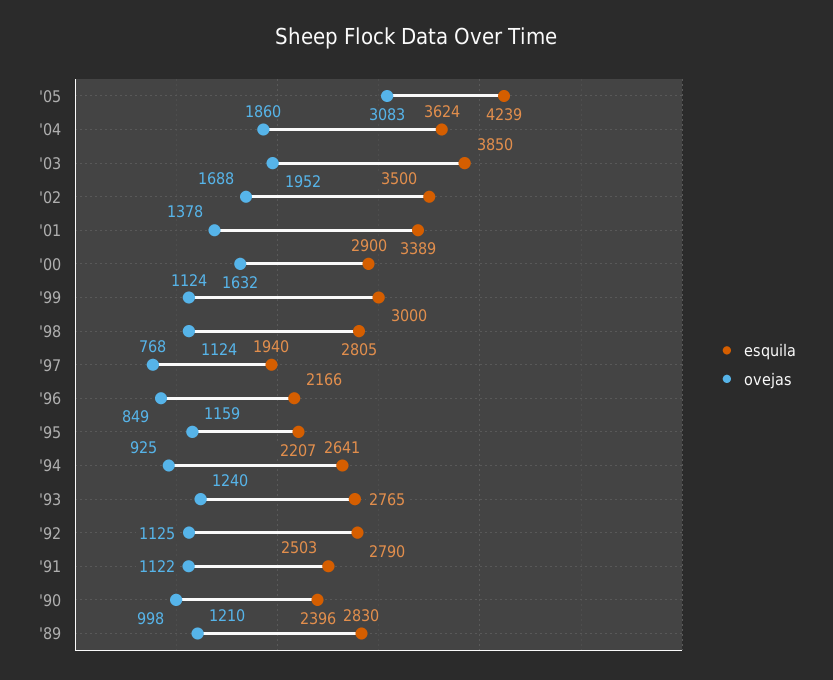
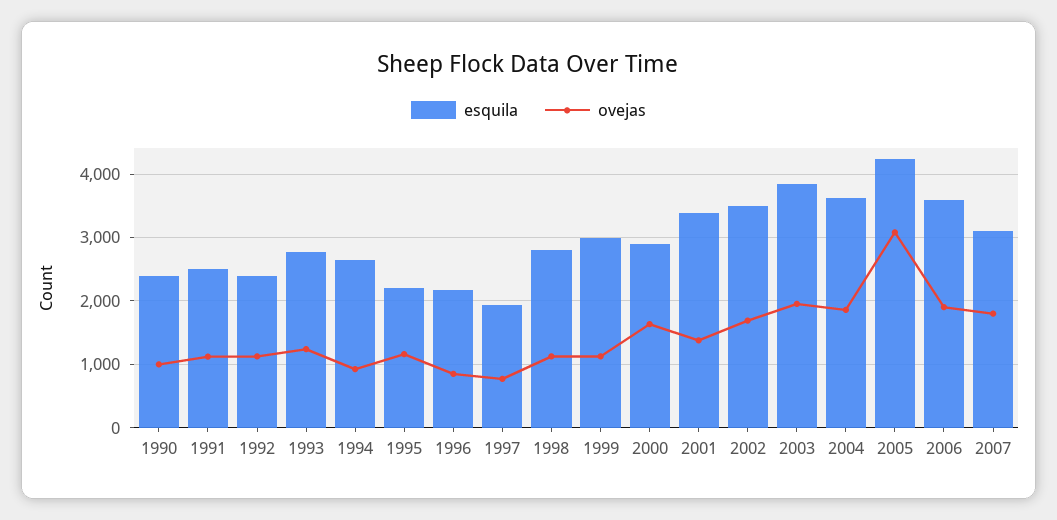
esquila, '92: 2790 -> 2400
esquila, '89: 2830 -> none
ovejas, '89: 1210 -> none
esquila, 2006: none -> 3600
ovejas, 2006: none -> 1900
esquila, 2007: none -> 3100
ovejas, 2007: none -> 1800

